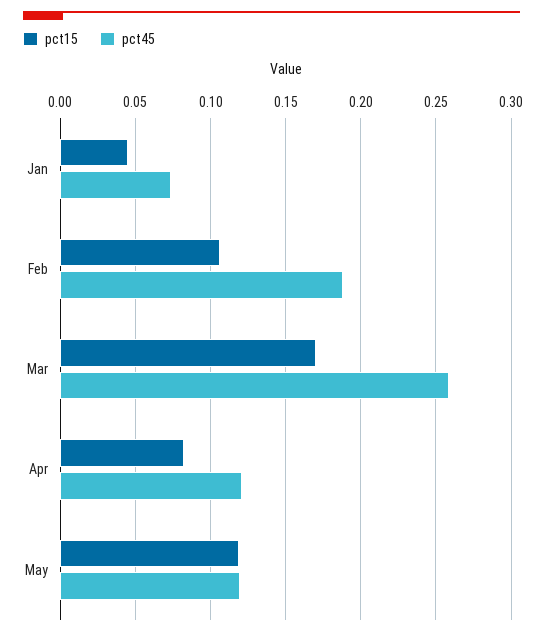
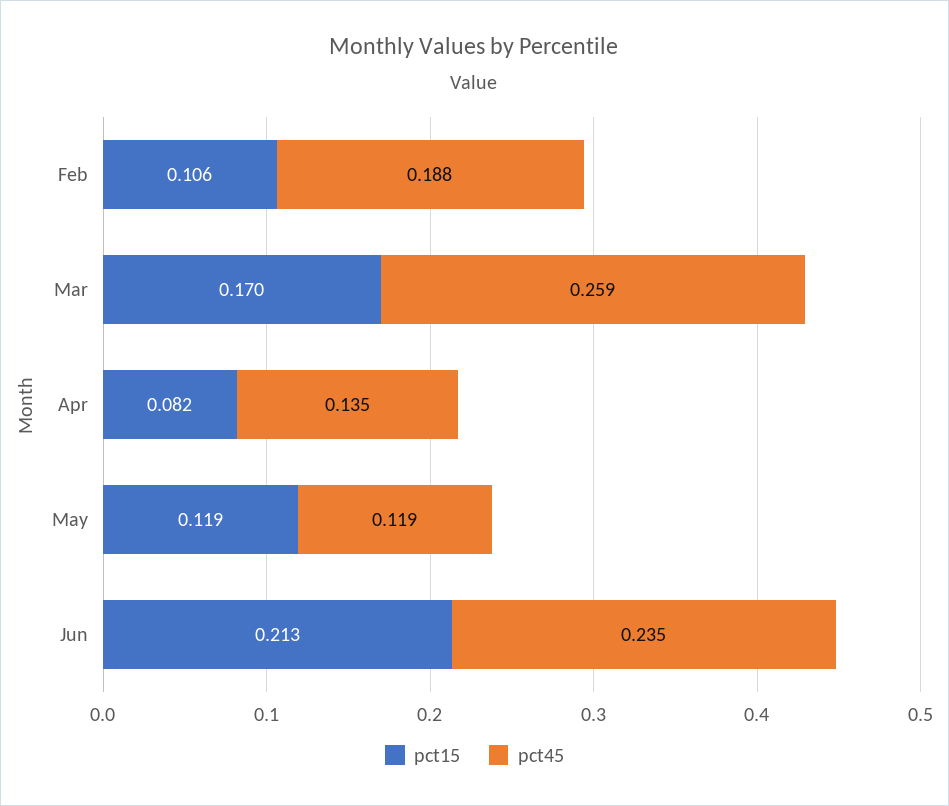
pct15, Jan: 0.045 -> none
pct45, Jan: 0.075 -> none
pct45, Apr: 0.12 -> 0.135
pct15, Jun: none -> 0.213
pct45, Jun: none -> 0.235

